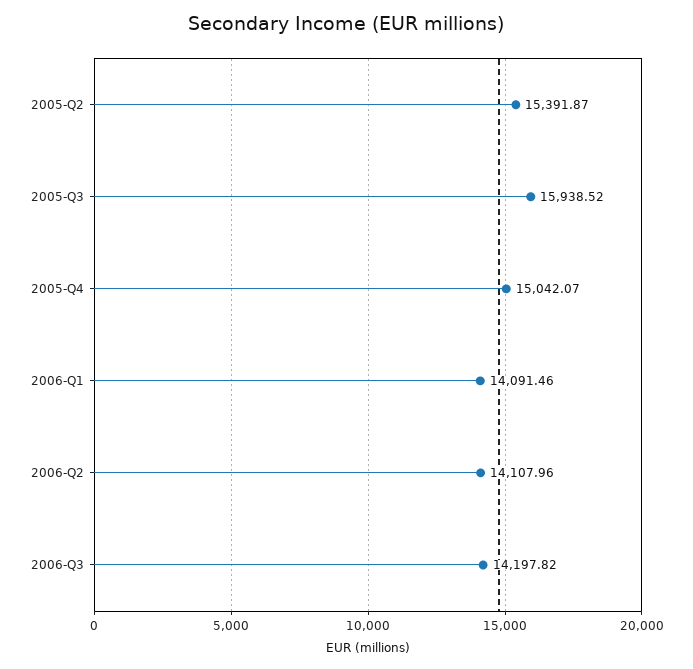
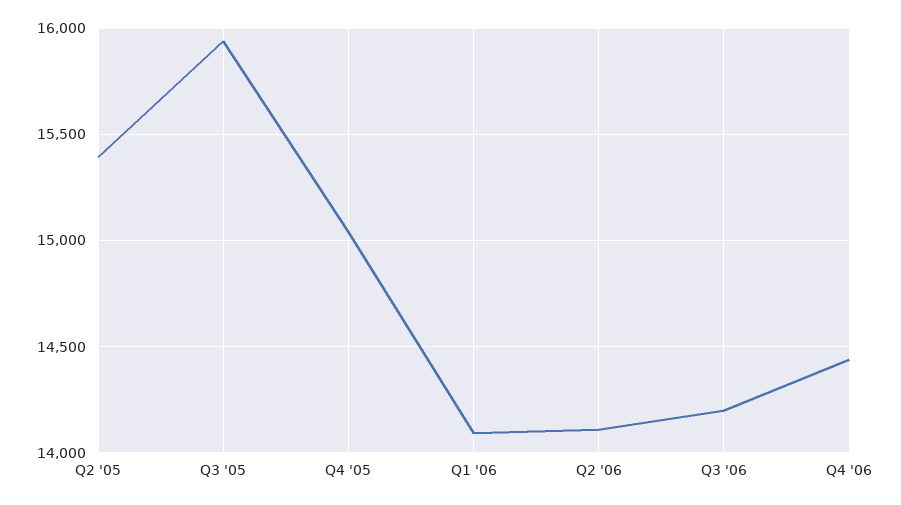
Q4 '06: none -> 14450

